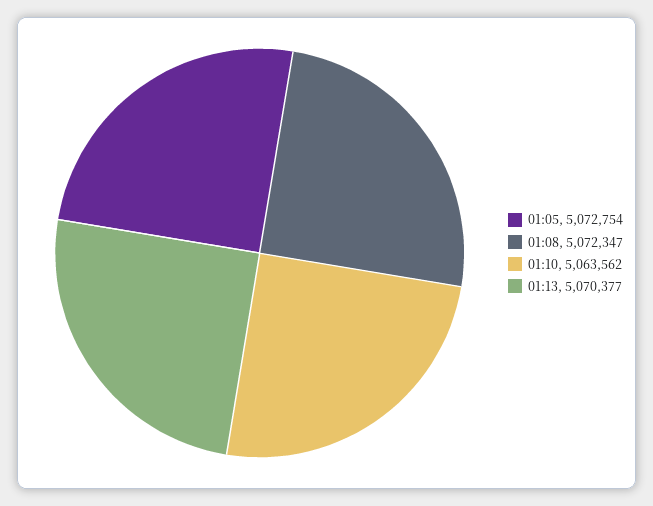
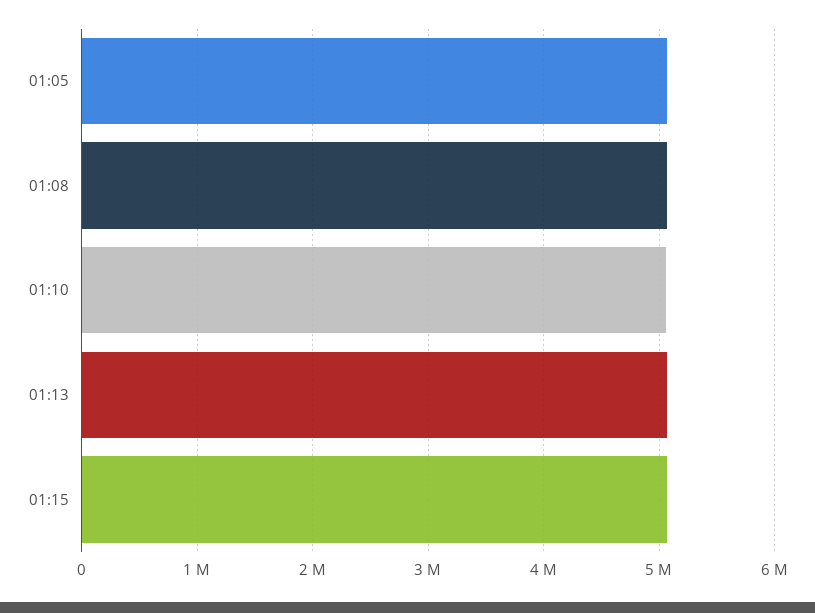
01:15: none -> 5100000

